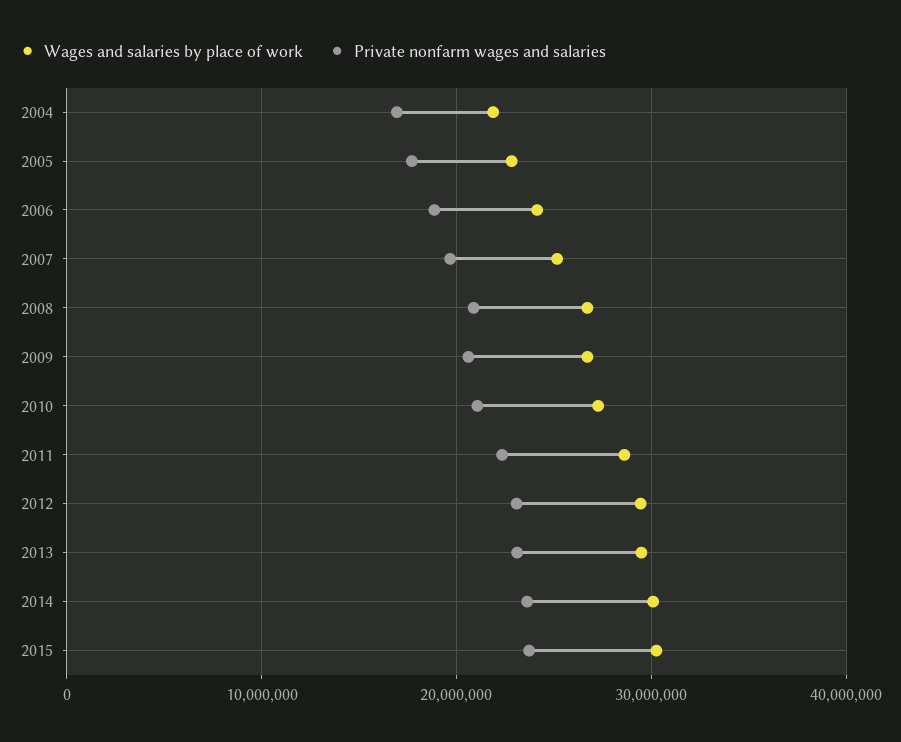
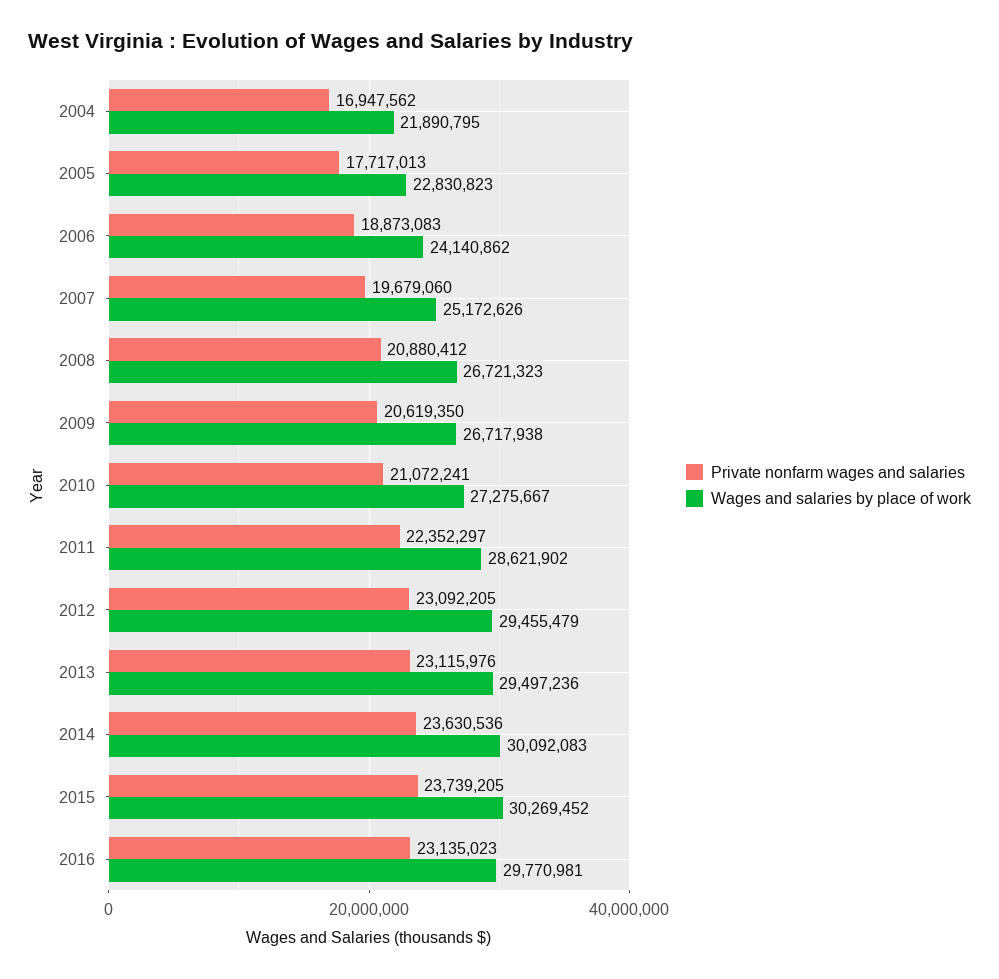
Private nonfarm wages and salaries, 2016: none -> 23135023
Wages and salaries by place of work, 2016: none -> 29770981

